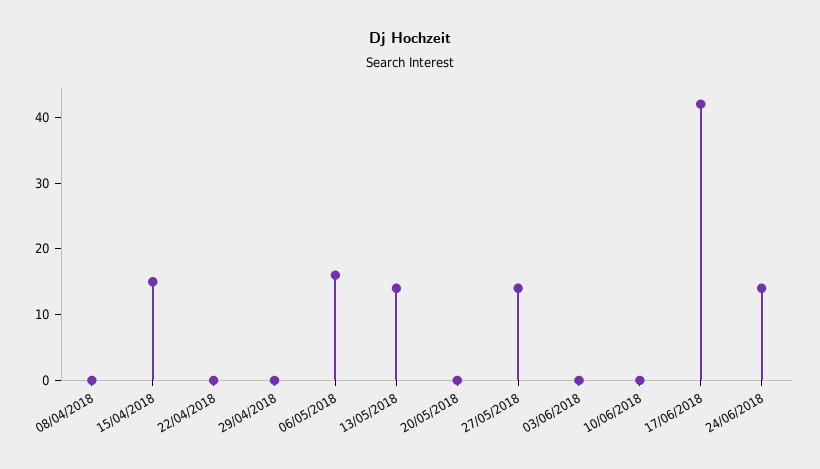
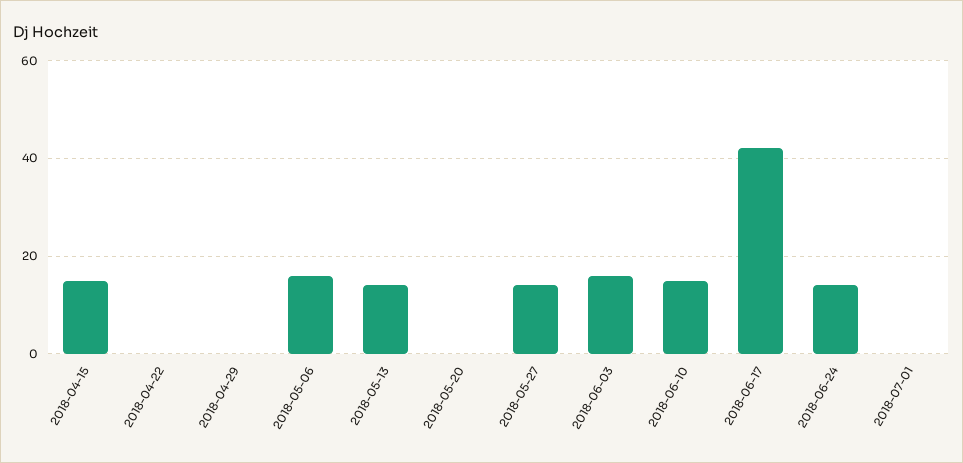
08/04/2018: 0 -> none
03/06/2018: 0 -> 15
10/06/2018: 0 -> 15
2018-07-01: none -> 0

